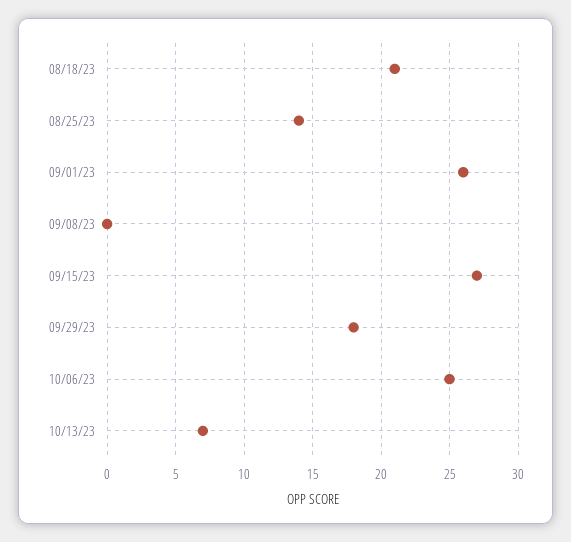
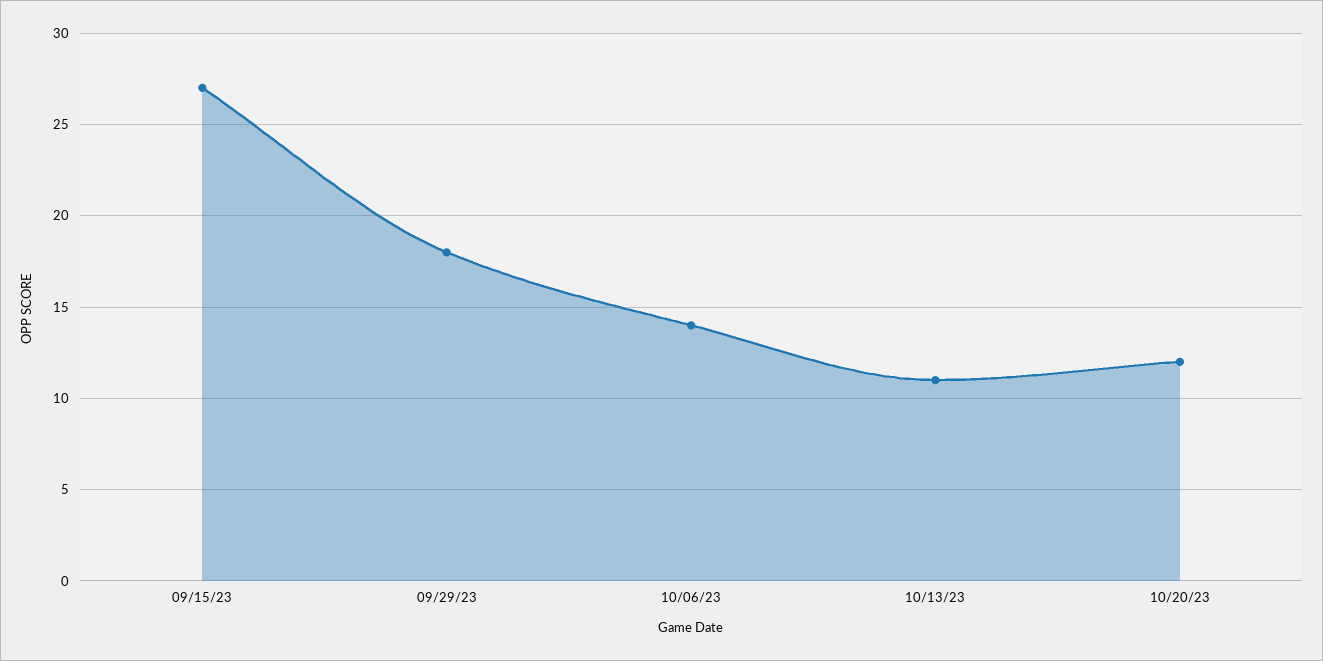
08/18/23: 21 -> none
08/25/23: 14 -> none
09/01/23: 26 -> none
09/08/23: 0 -> none
10/06/23: 25 -> 14
10/13/23: 7 -> 11
10/20/23: none -> 12

